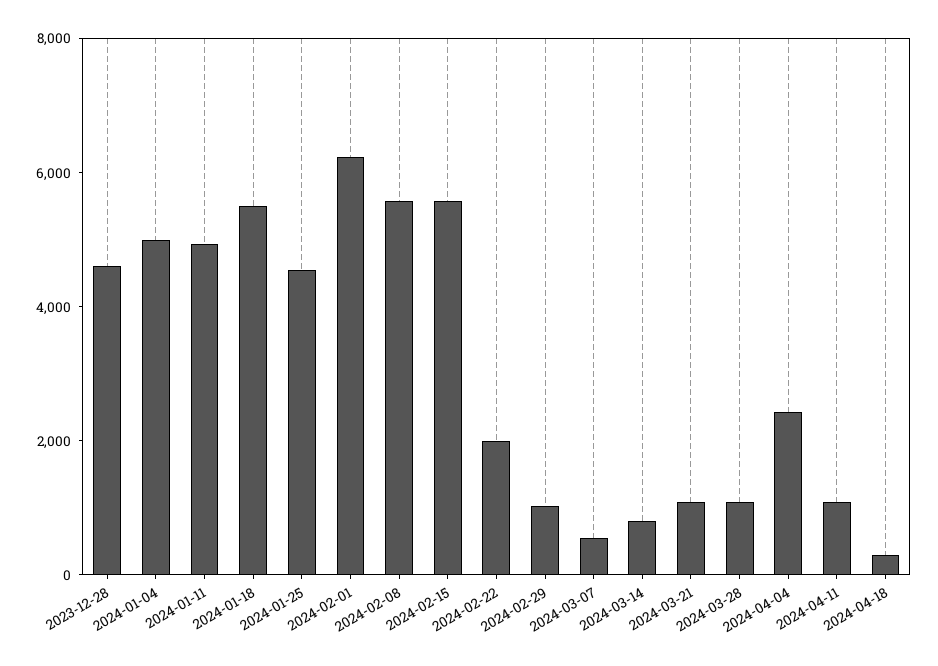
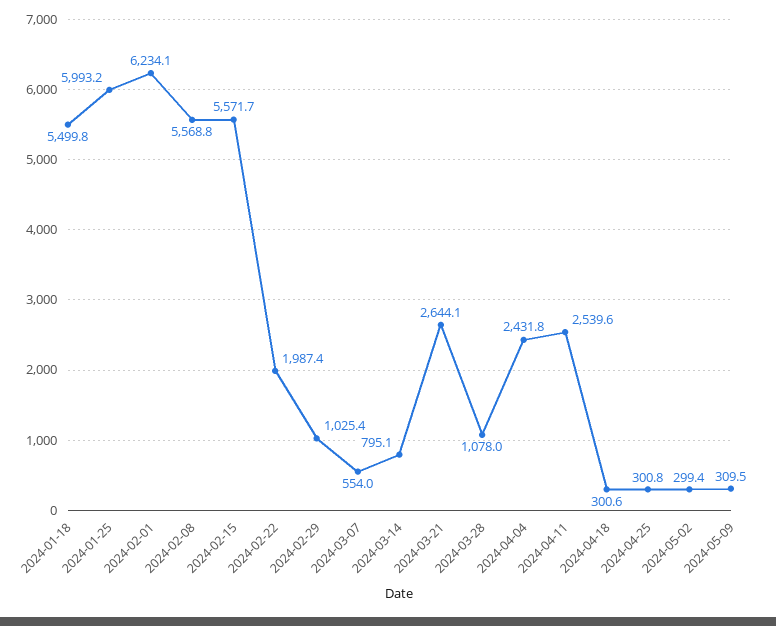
2023-12-28: 4500 -> none
2024-01-04: 5000 -> none
2024-01-11: 5000 -> none
2024-01-25: 4500 -> 5993.2
2024-03-21: 1000 -> 2644.1
2024-04-11: 1000 -> 2539.6
2024-04-25: none -> 300.8
2024-05-02: none -> 299.4
2024-05-09: none -> 309.5

